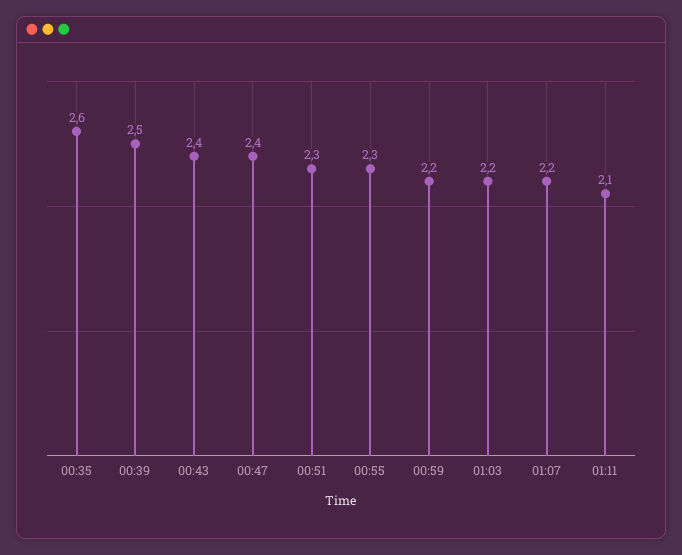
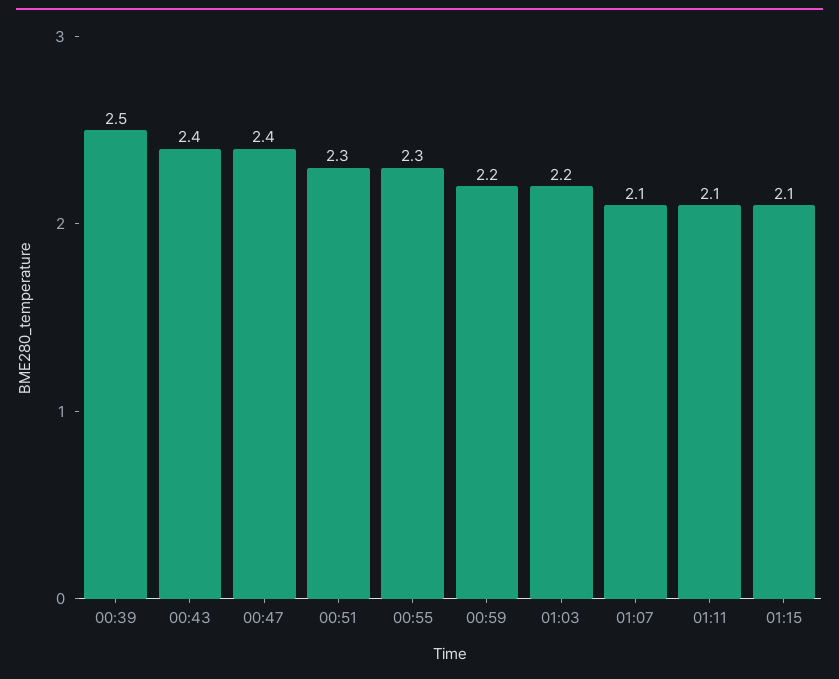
00:35: 2.6 -> none
01:07: 2.2 -> 2.1
01:15: none -> 2.1

